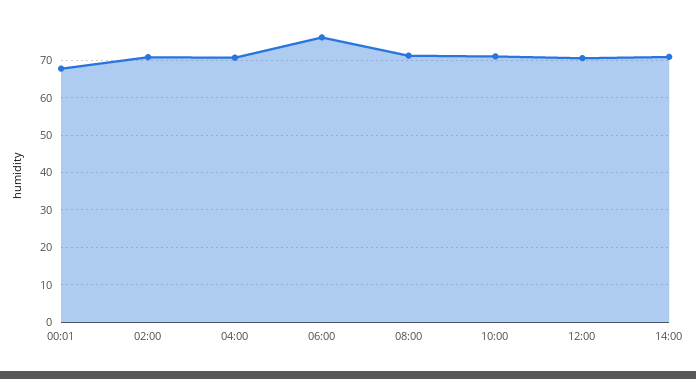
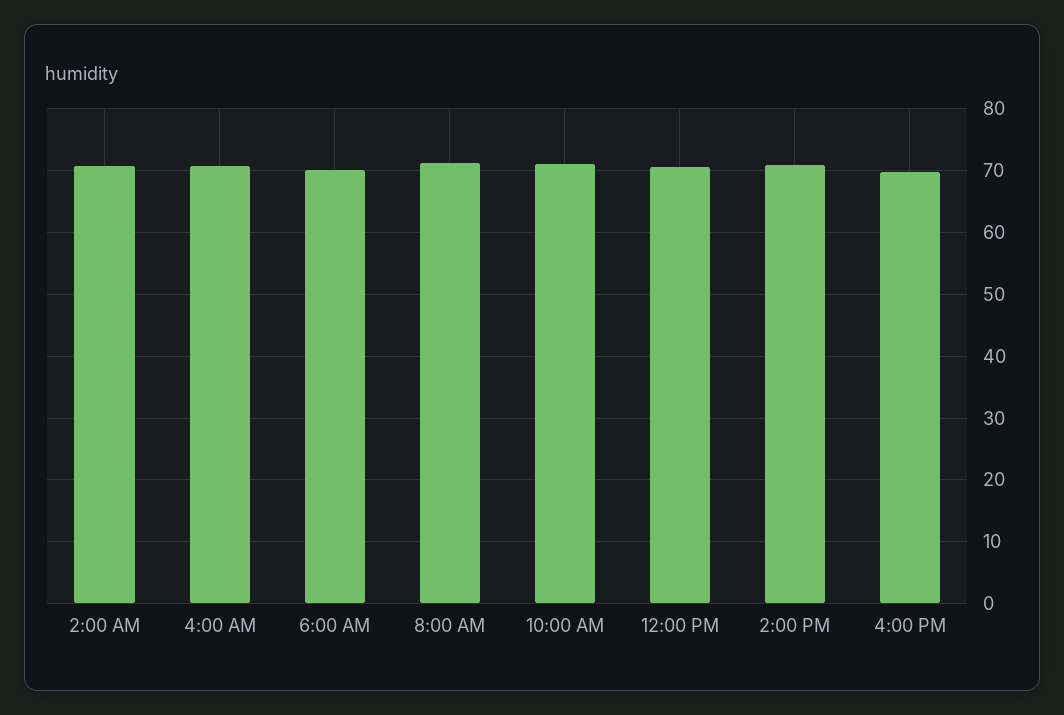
00:01: 68 -> none
06:00: 76 -> 70
4:00 PM: none -> 70

